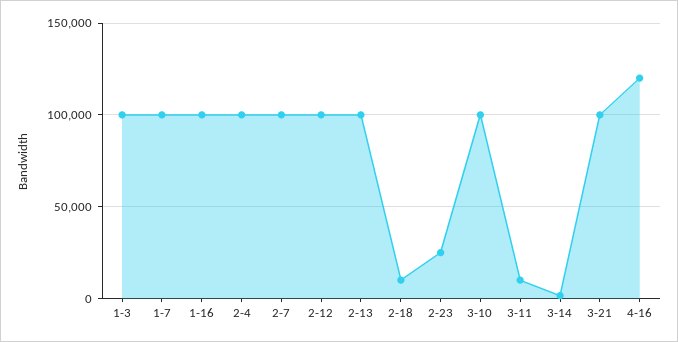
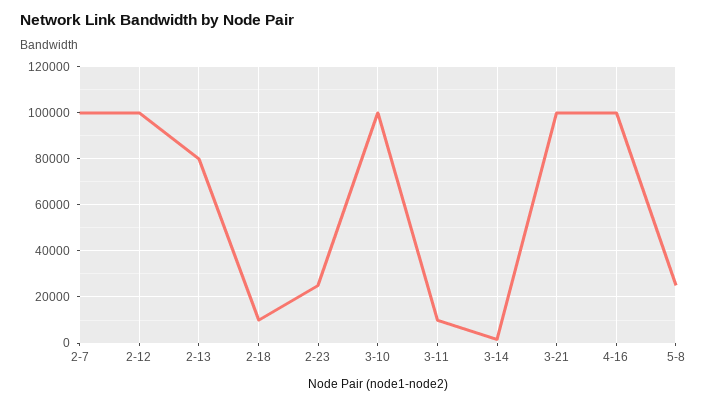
1-3: 100000 -> none
1-7: 100000 -> none
1-16: 100000 -> none
2-4: 100000 -> none
2-13: 100000 -> 80000
4-16: 120000 -> 100000
5-8: none -> 25000

